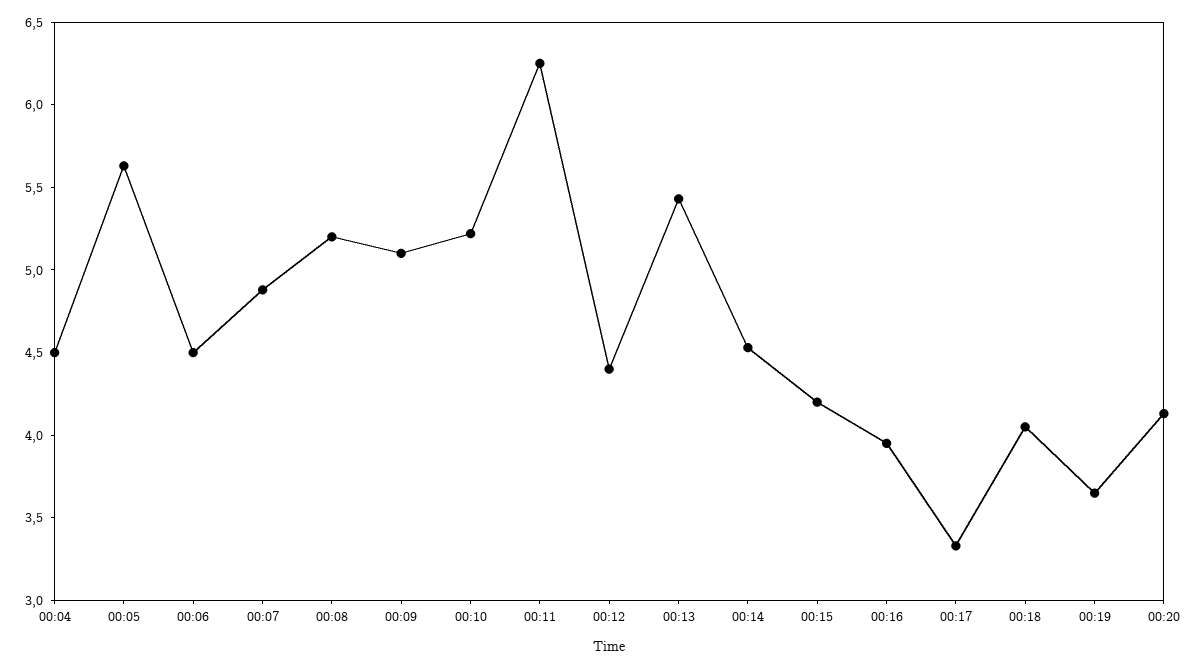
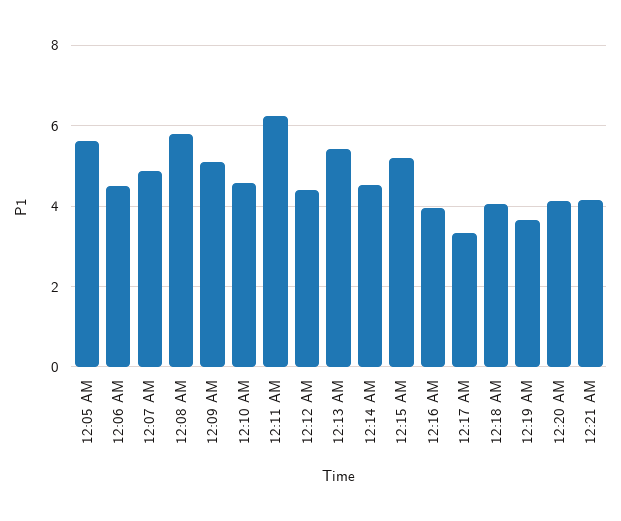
00:04: 4.5 -> none
00:08: 5.2 -> 5.8
00:10: 5.2 -> 4.6
00:15: 4.2 -> 5.2
12:21 AM: none -> 4.2

